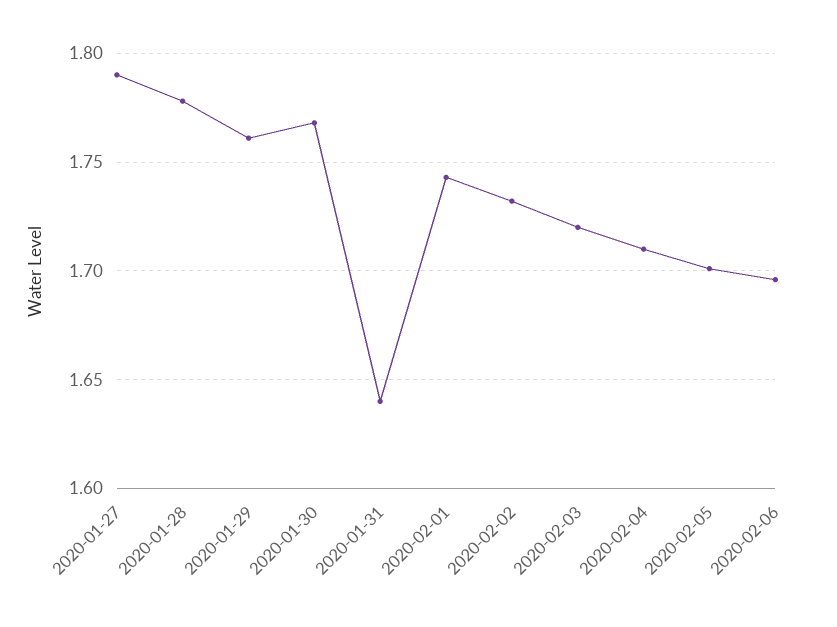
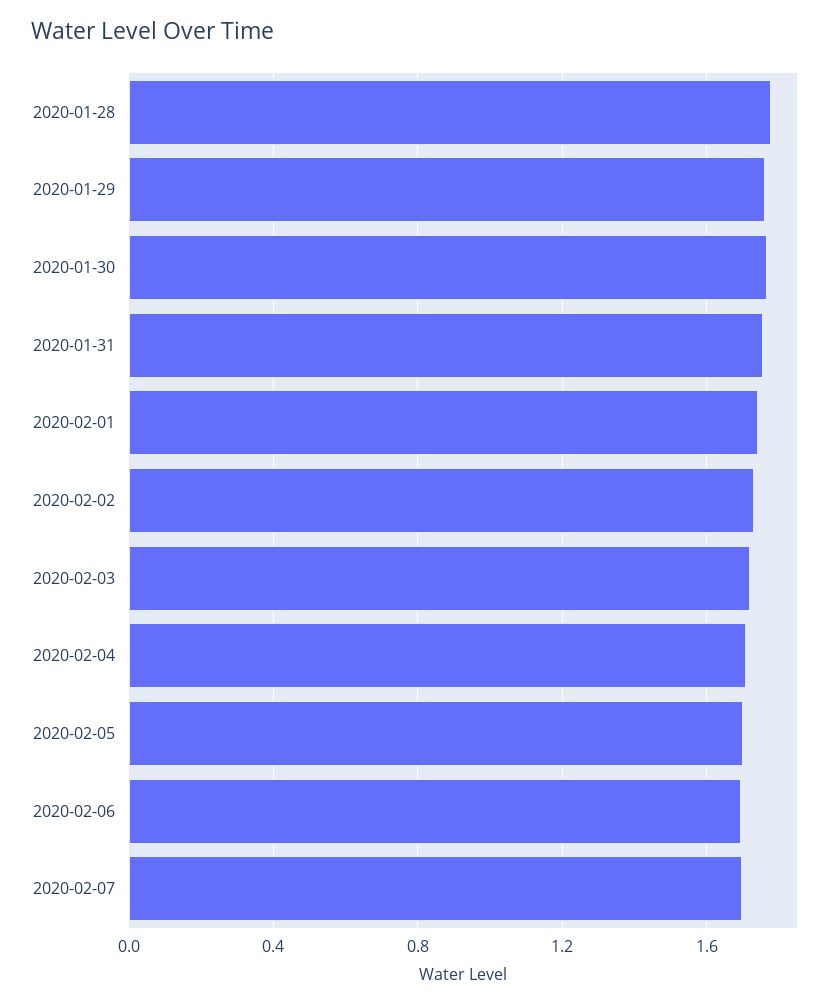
2020-01-27: 1.79 -> none
2020-01-31: 1.64 -> 1.75
2020-02-07: none -> 1.7

